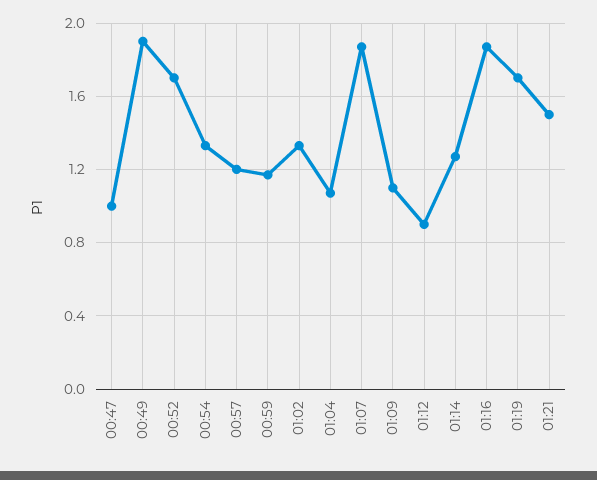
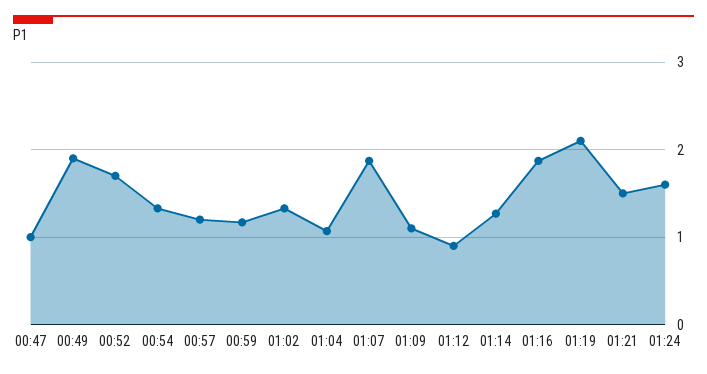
01:19: 1.7 -> 2.1
01:24: none -> 1.6

